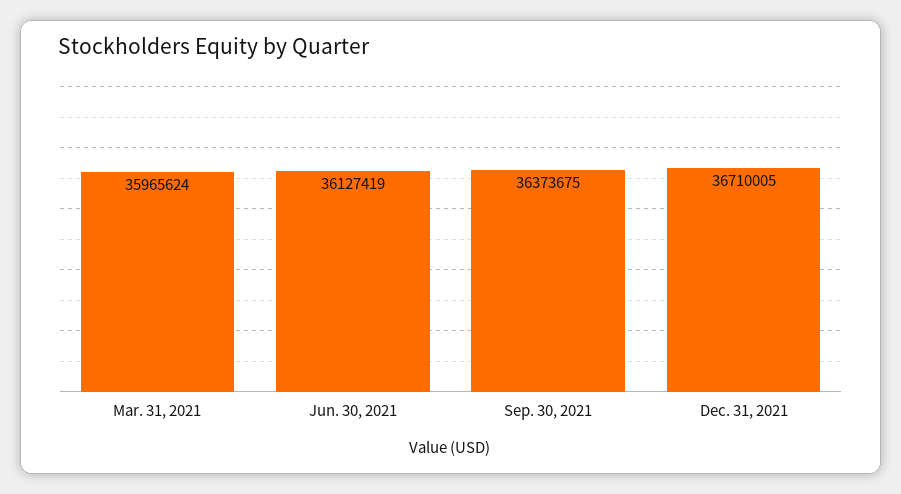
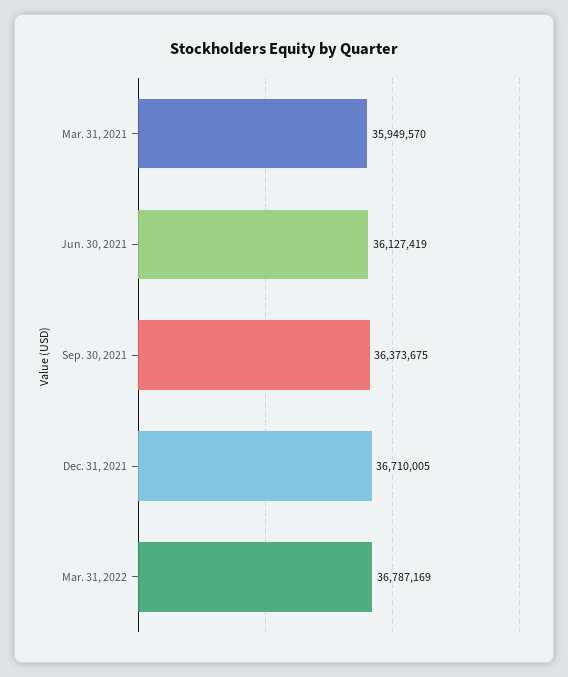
Mar. 31, 2021: 35965624 -> 35949570
Mar. 31, 2022: none -> 36787169

